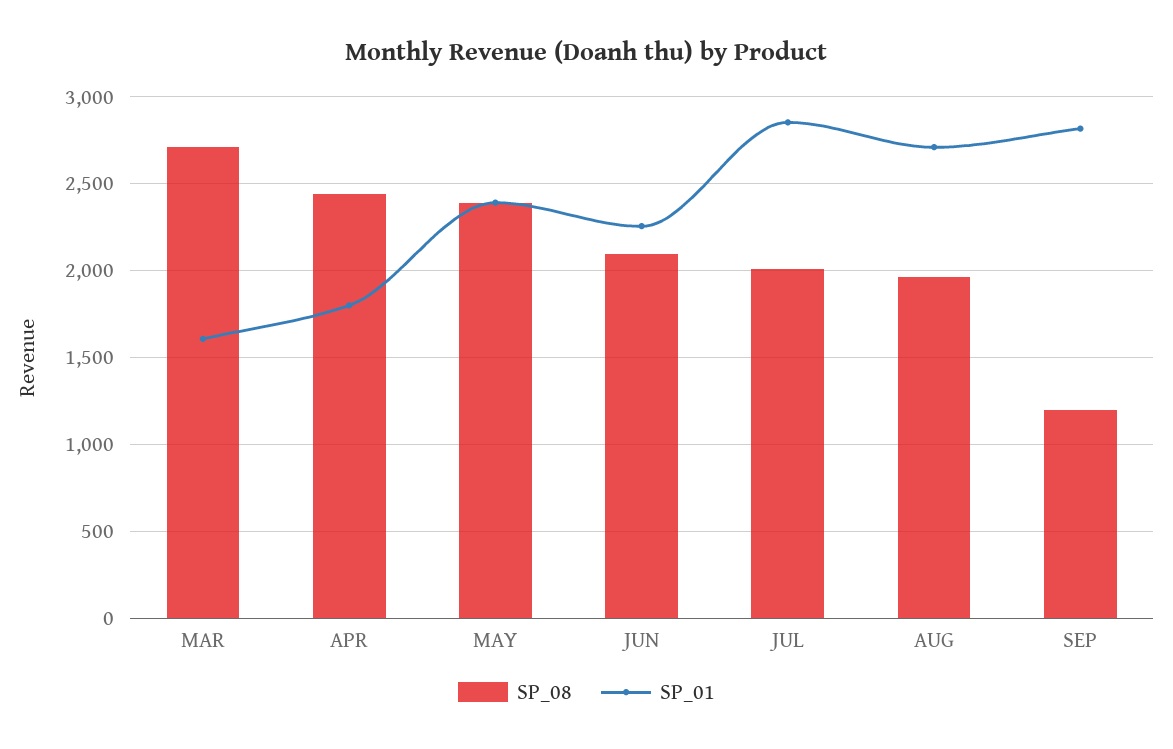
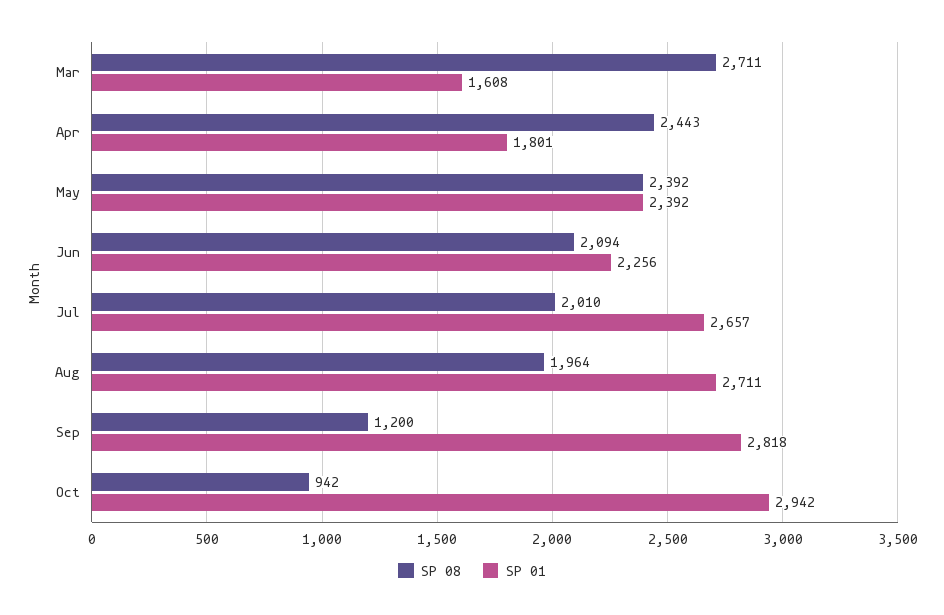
SP_01, JUL: 2850 -> 2657
SP_08, Oct: none -> 942
SP_01, Oct: none -> 2942

